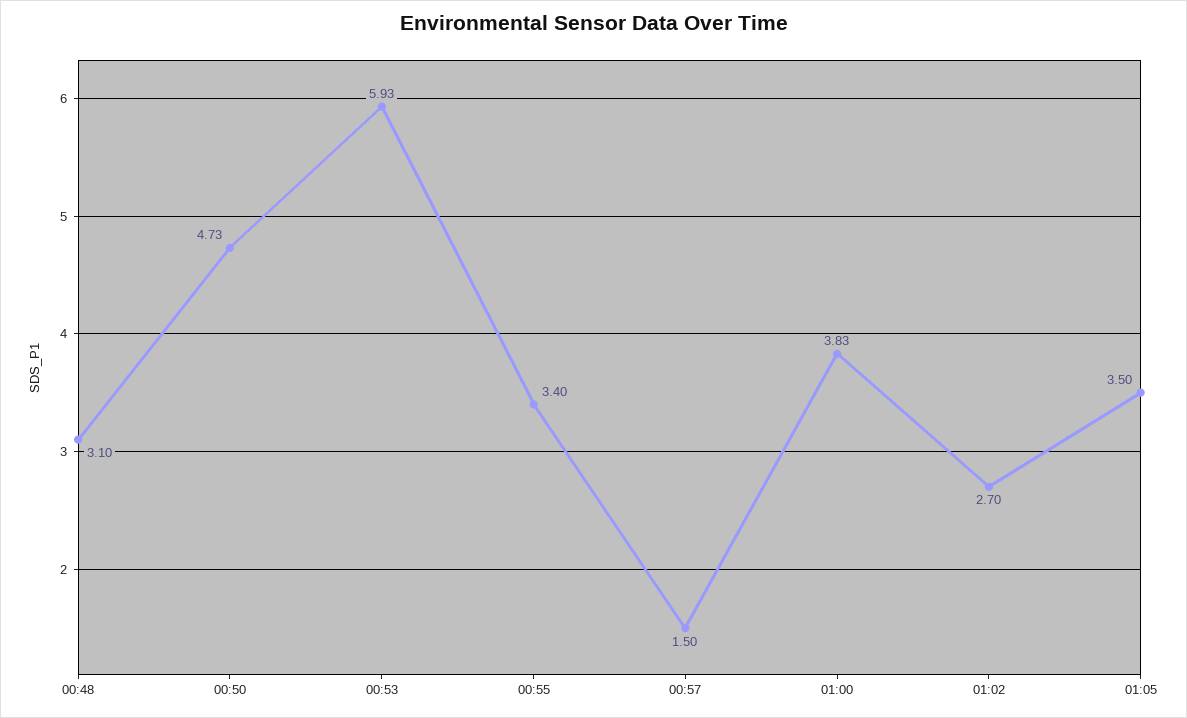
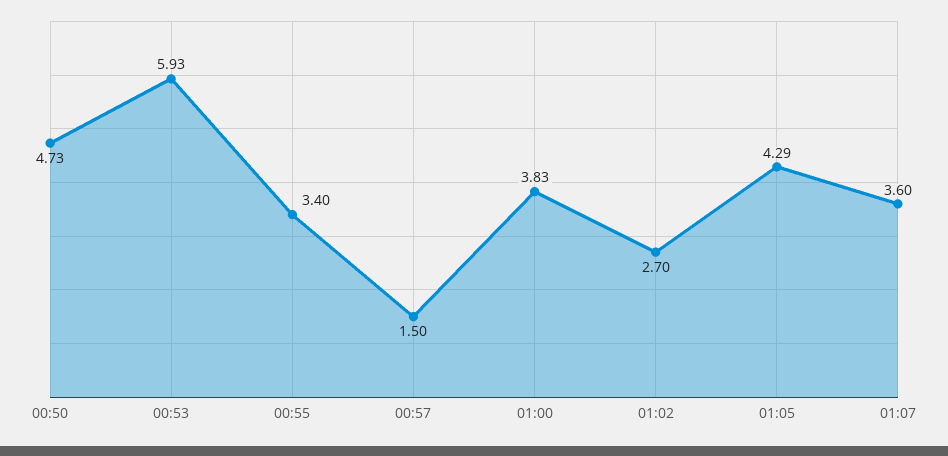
00:48: 3.1 -> none
01:05: 3.5 -> 4.29
01:07: none -> 3.6

